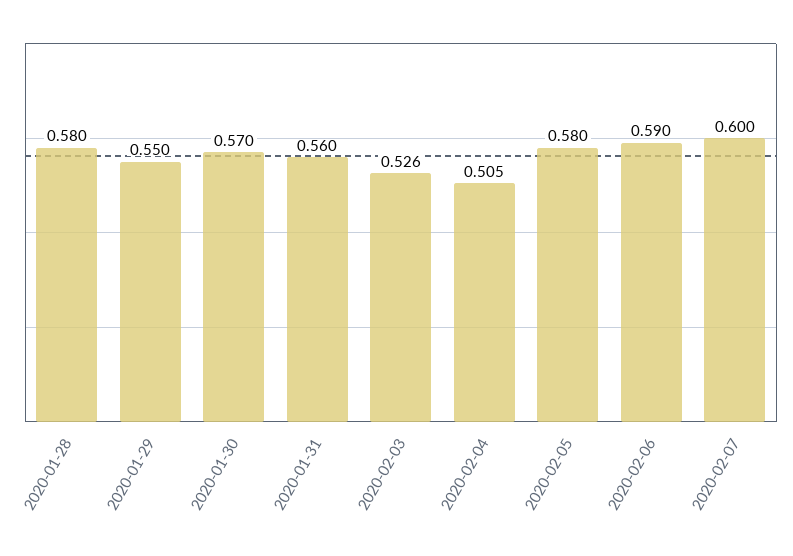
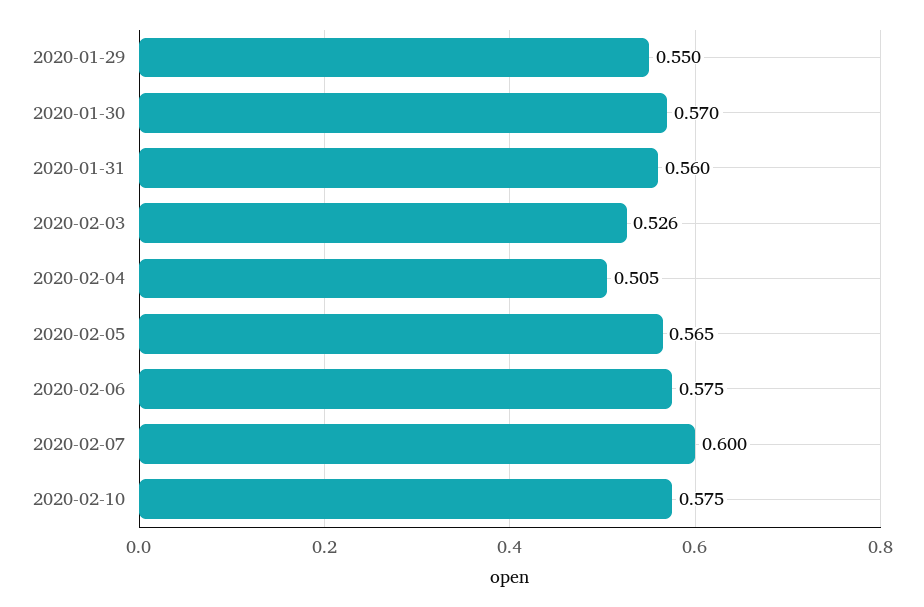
2020-01-28: 0.58 -> none
2020-02-05: 0.58 -> 0.565
2020-02-06: 0.59 -> 0.575
2020-02-10: none -> 0.575

